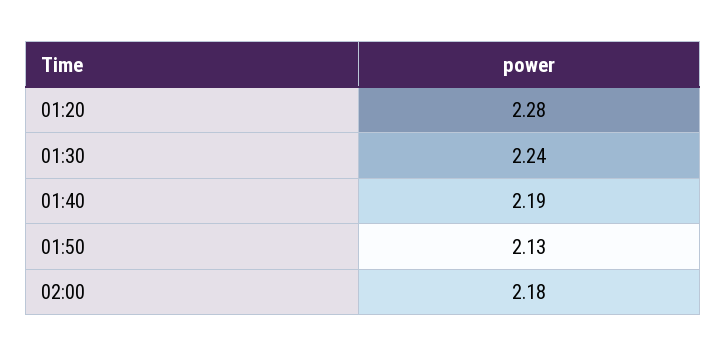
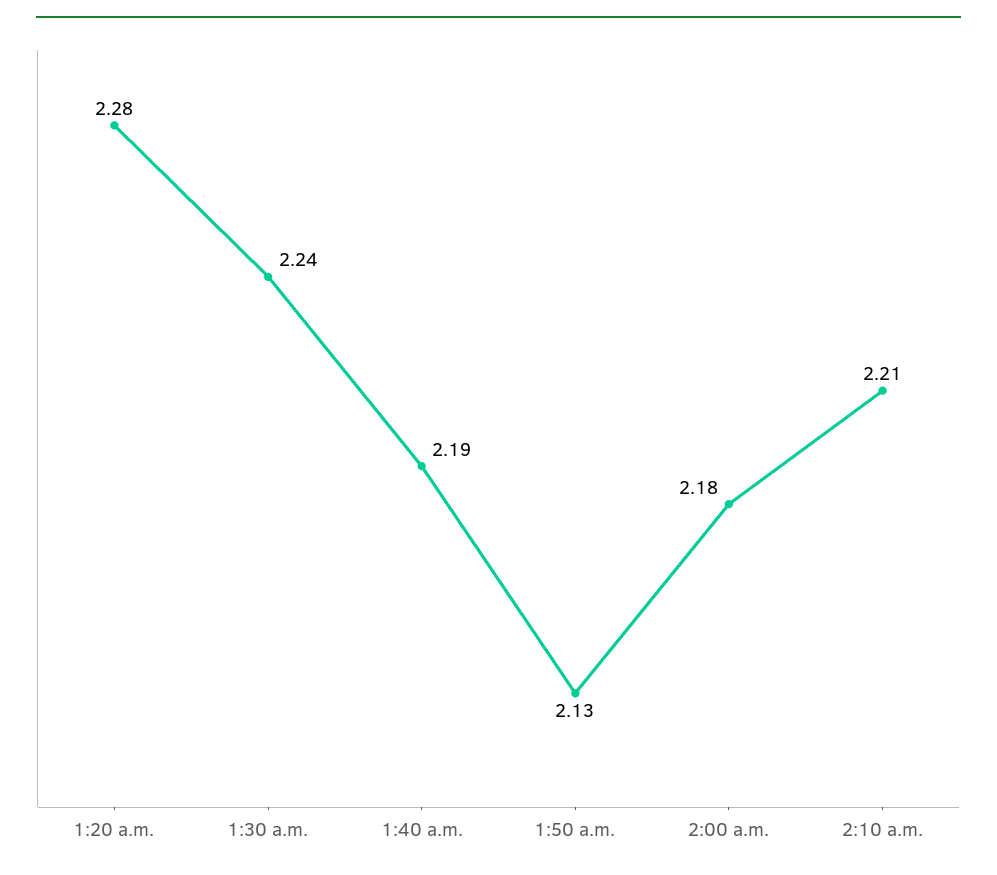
2:10 a.m.: none -> 2.21

